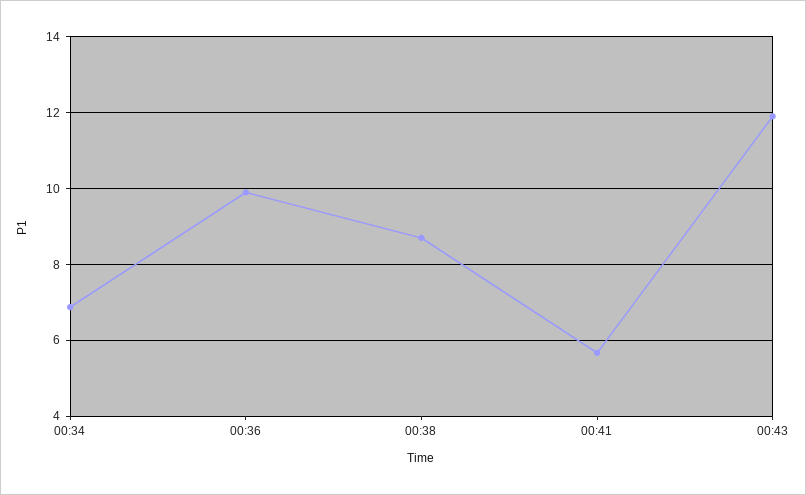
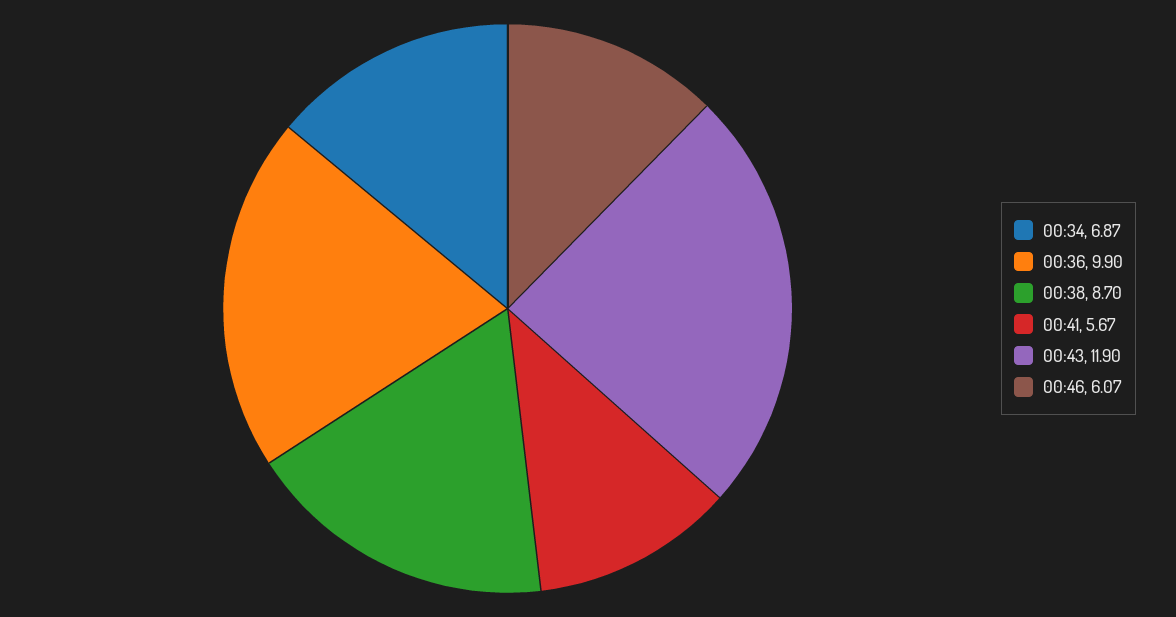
00:46: none -> 6.07

